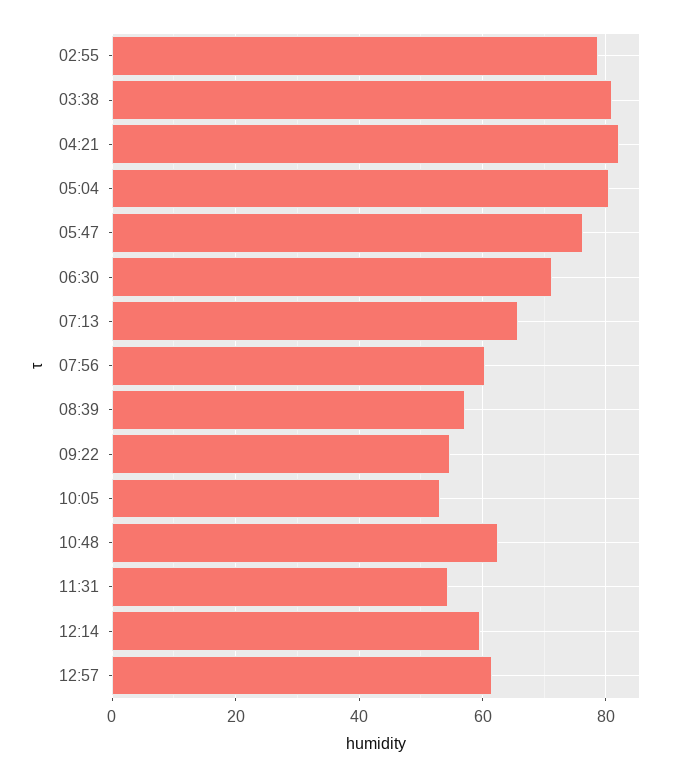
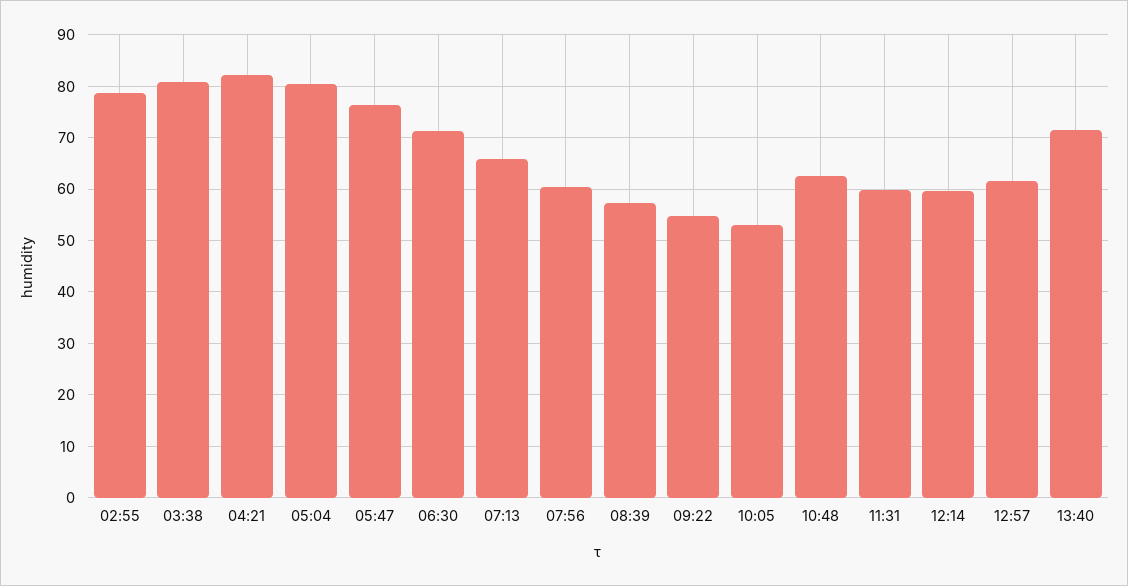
11:31: 54 -> 60
13:40: none -> 72

